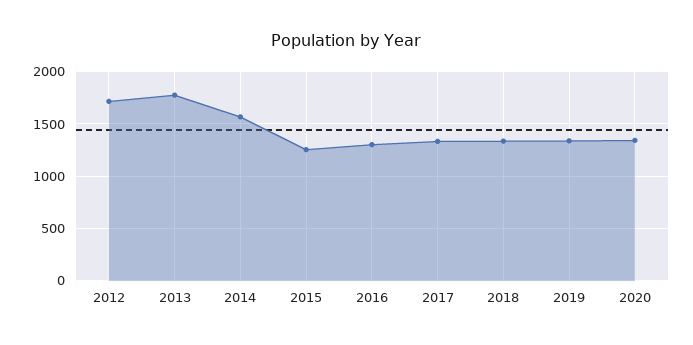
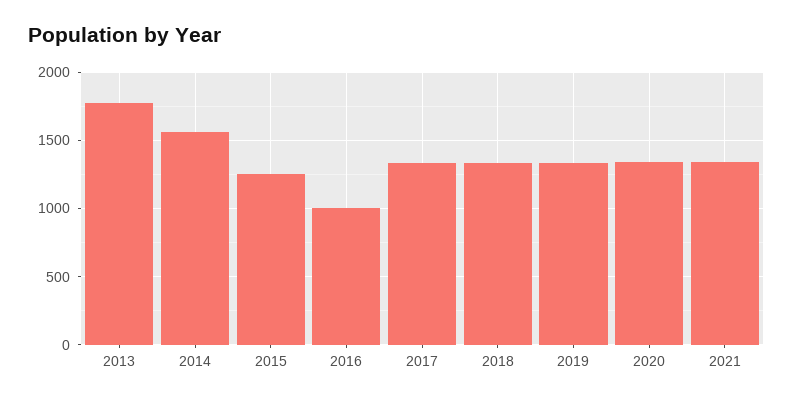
2012: 1700 -> none
2016: 1300 -> 1000
2021: none -> 1350

